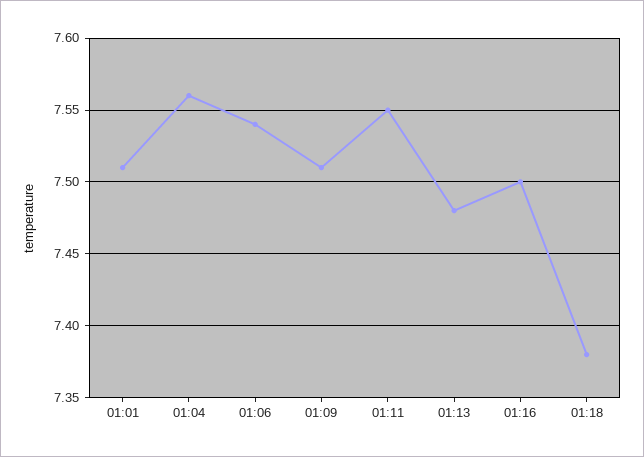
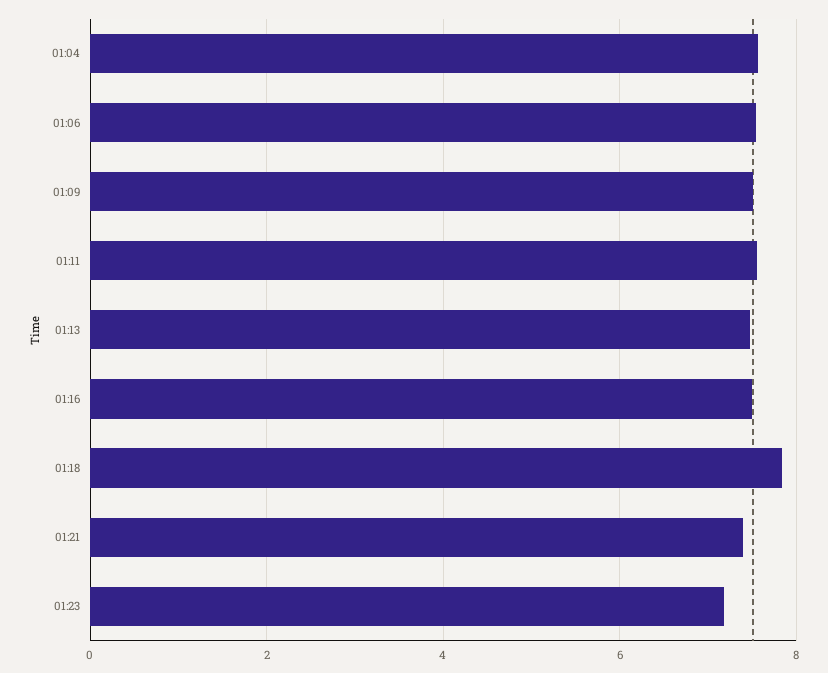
01:01: 7.51 -> none
01:18: 7.38 -> 7.8
01:21: none -> 7.4
01:23: none -> 7.2

